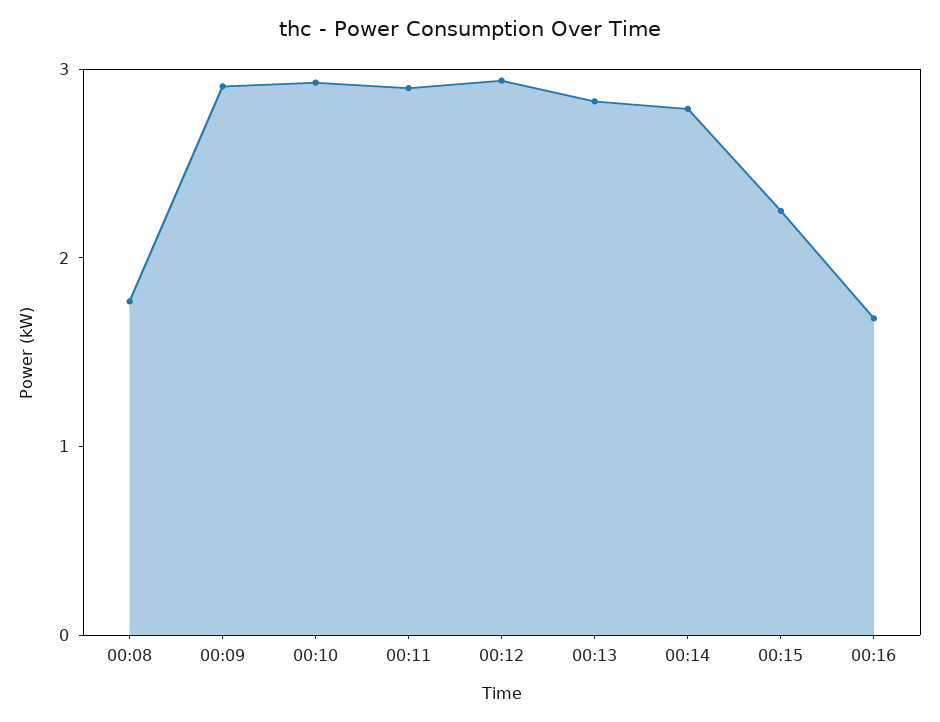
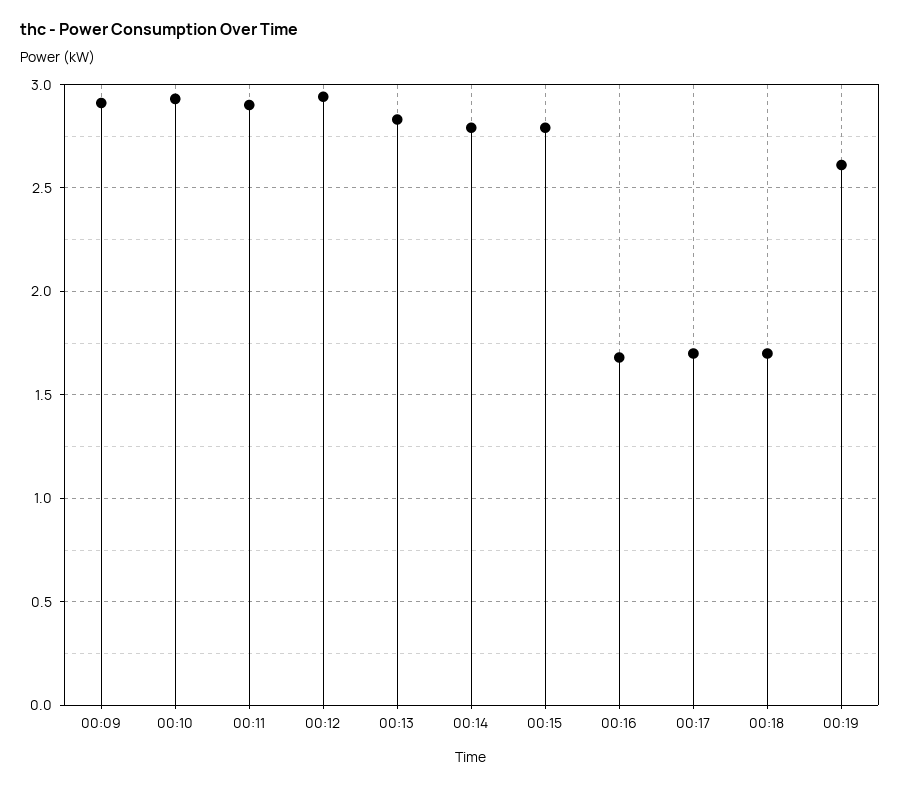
00:08: 1.8 -> none
00:15: 2.2 -> 2.8
00:17: none -> 1.7
00:18: none -> 1.7
00:19: none -> 2.6

